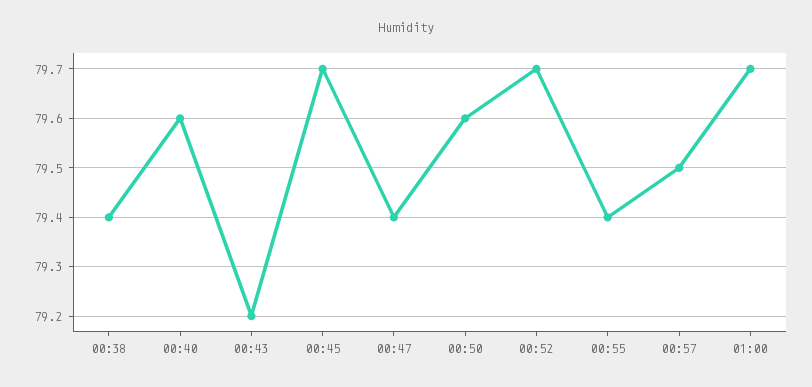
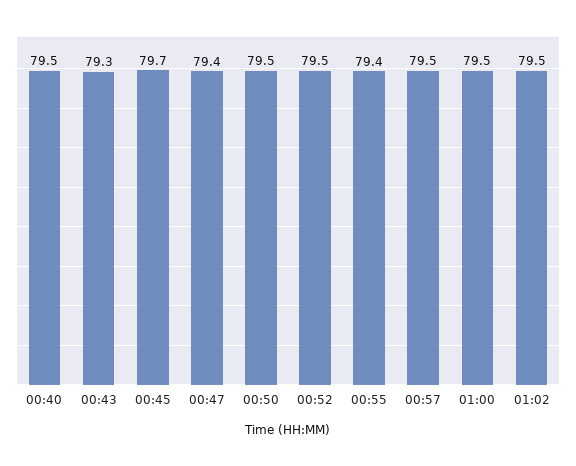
00:38: 79.4 -> none
00:40: 79.6 -> 79.5
00:43: 79.2 -> 79.3
00:50: 79.6 -> 79.5
00:52: 79.7 -> 79.5
01:00: 79.7 -> 79.5
01:02: none -> 79.5

